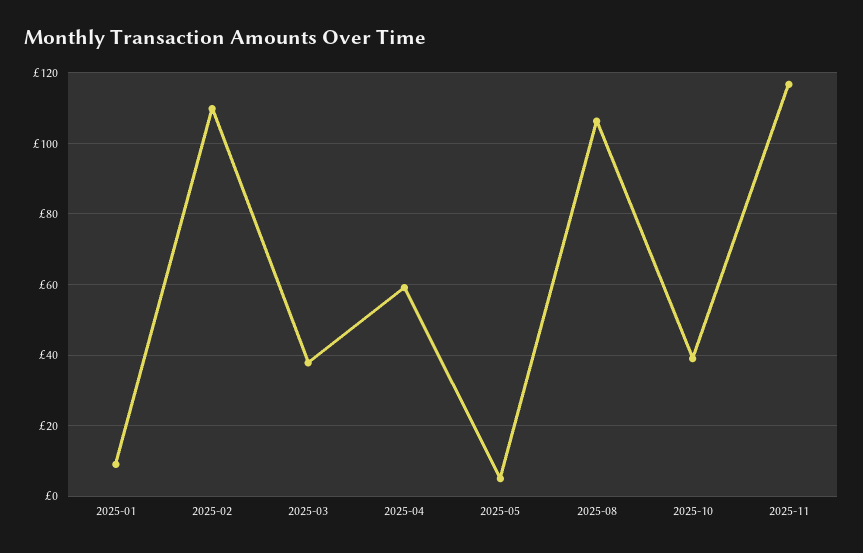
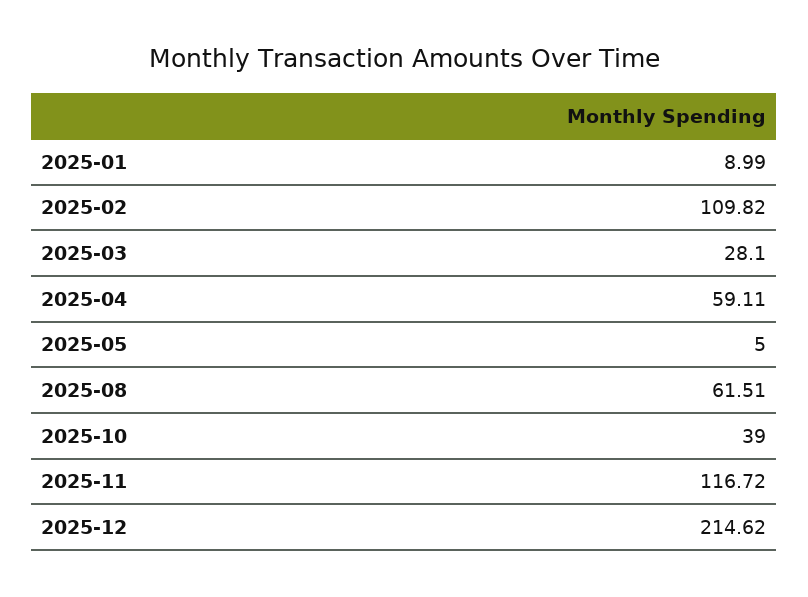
2025-03: 38 -> 28.1
2025-08: 106 -> 61.51
2025-12: none -> 214.62

